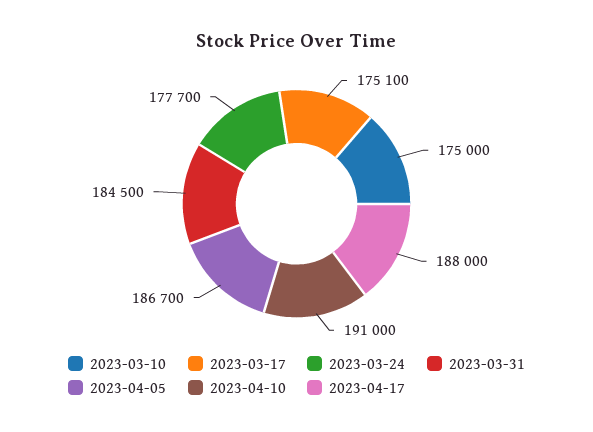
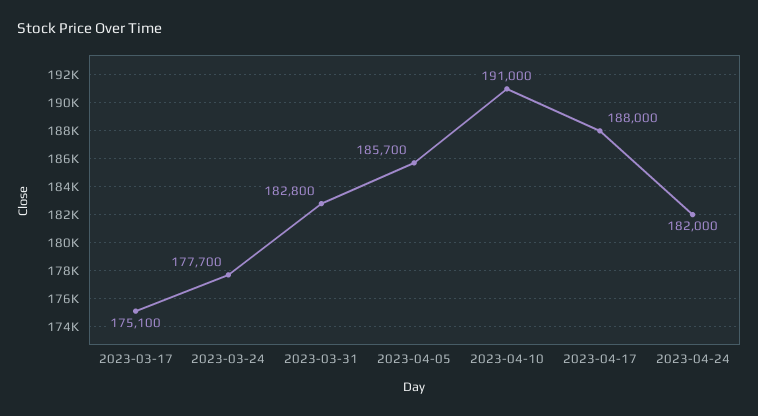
2023-03-10: 175000 -> none
2023-03-31: 184500 -> 182800
2023-04-05: 186700 -> 185700
2023-04-24: none -> 182000

